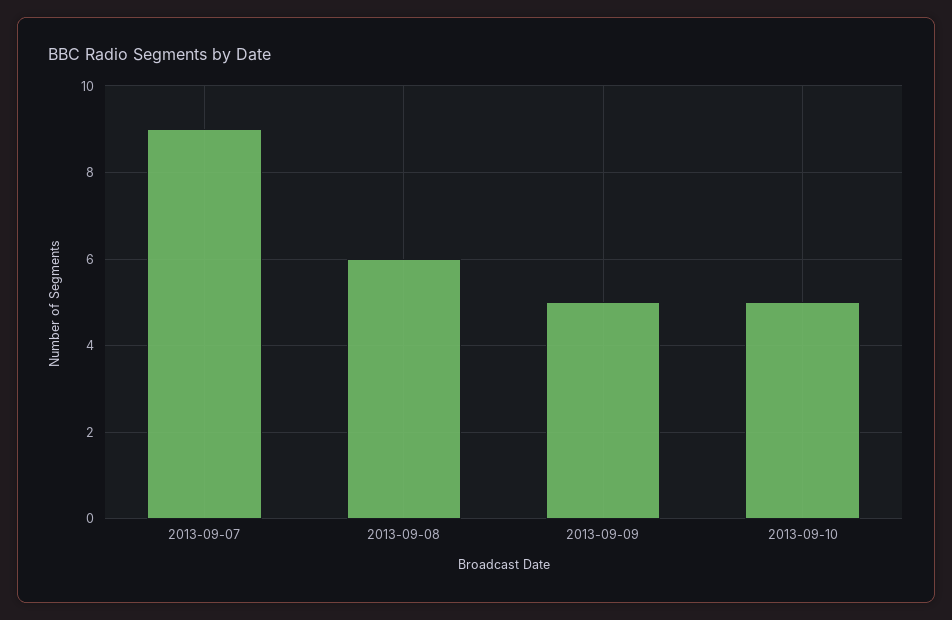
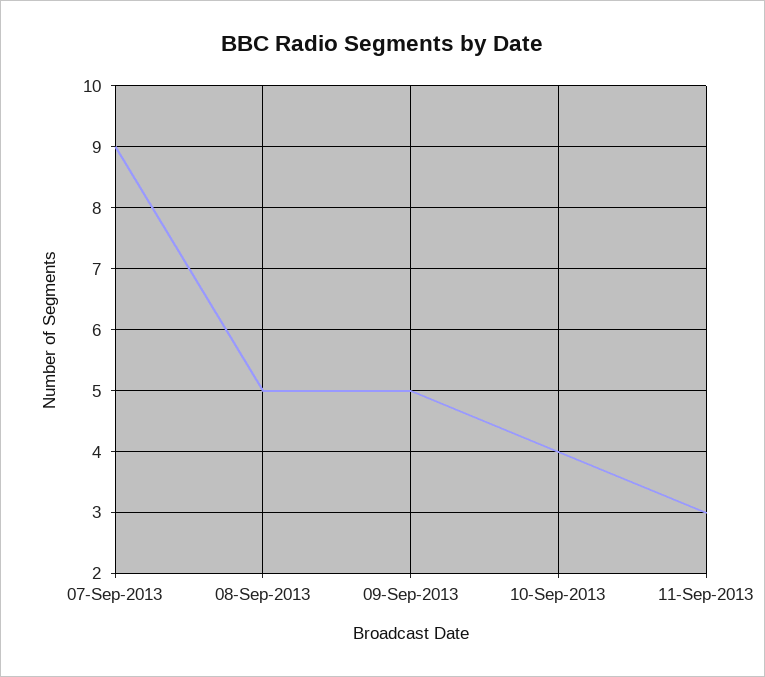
2013-09-08: 6 -> 5
2013-09-10: 5 -> 4
11-Sep-2013: none -> 3

